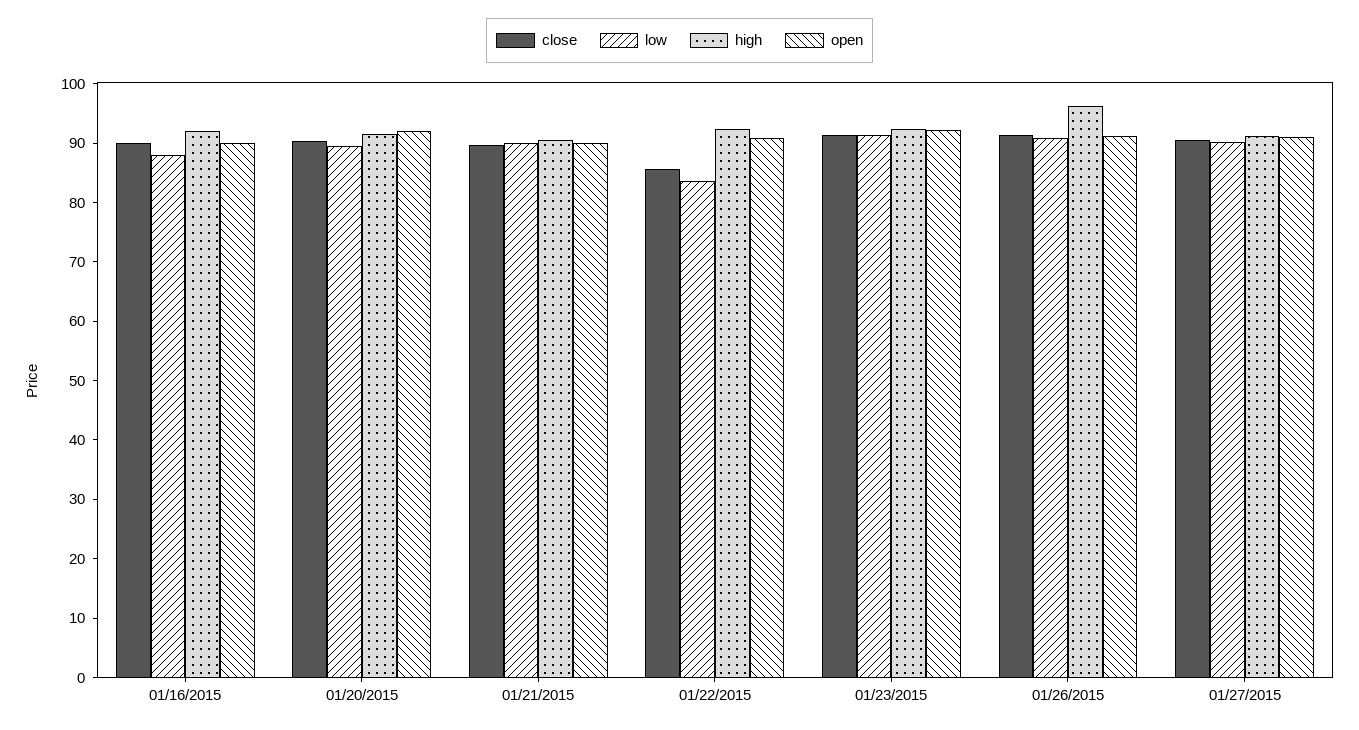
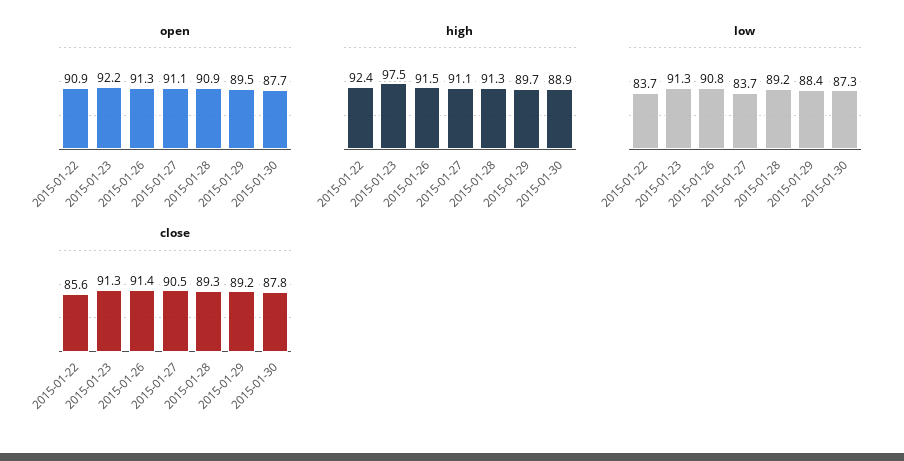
close, 01/16/2015: 90 -> none
low, 01/16/2015: 88 -> none
high, 01/16/2015: 92 -> none
open, 01/16/2015: 90 -> none
close, 01/20/2015: 90 -> none
low, 01/20/2015: 90 -> none
high, 01/20/2015: 92 -> none
open, 01/20/2015: 92 -> none
close, 01/21/2015: 90 -> none
low, 01/21/2015: 90 -> none
high, 01/21/2015: 90 -> none
open, 01/21/2015: 90 -> none
high, 01/23/2015: 92 -> 97.5
high, 01/26/2015: 96 -> 91.5
low, 01/27/2015: 90 -> 83.7
open, 2015-01-28: none -> 90.9
open, 2015-01-29: none -> 89.5
open, 2015-01-30: none -> 87.7
high, 2015-01-28: none -> 91.3
high, 2015-01-29: none -> 89.7
high, 2015-01-30: none -> 88.9
low, 2015-01-28: none -> 89.2
low, 2015-01-29: none -> 88.4
low, 2015-01-30: none -> 87.3
close, 2015-01-28: none -> 89.3
close, 2015-01-29: none -> 89.2
close, 2015-01-30: none -> 87.8

